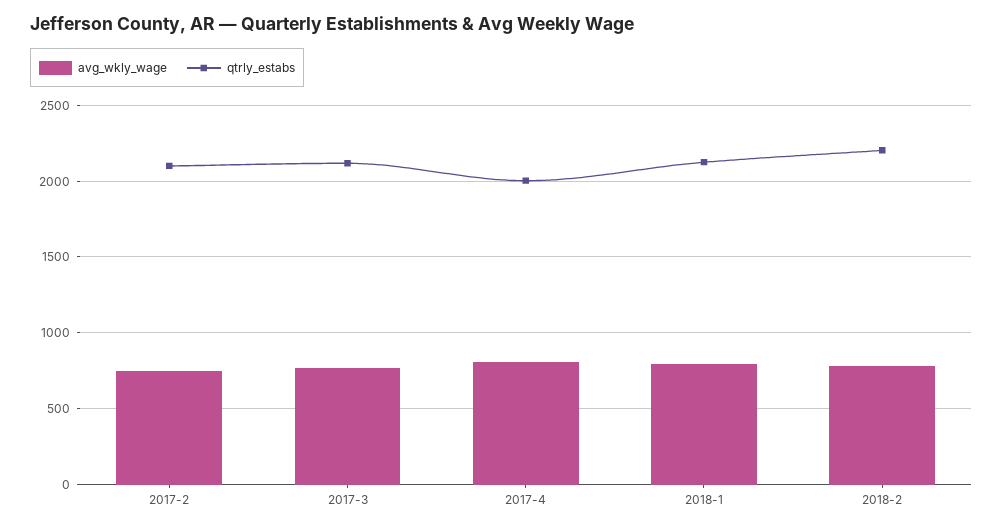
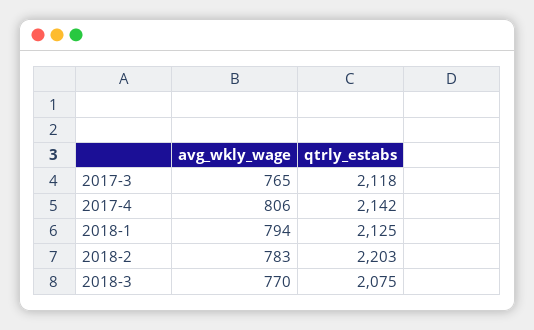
avg_wkly_wage, 2017-2: 750 -> none
qtrly_estabs, 2017-2: 2100 -> none
qtrly_estabs, 2017-4: 2000 -> 2142
avg_wkly_wage, 2018-3: none -> 770
qtrly_estabs, 2018-3: none -> 2075

